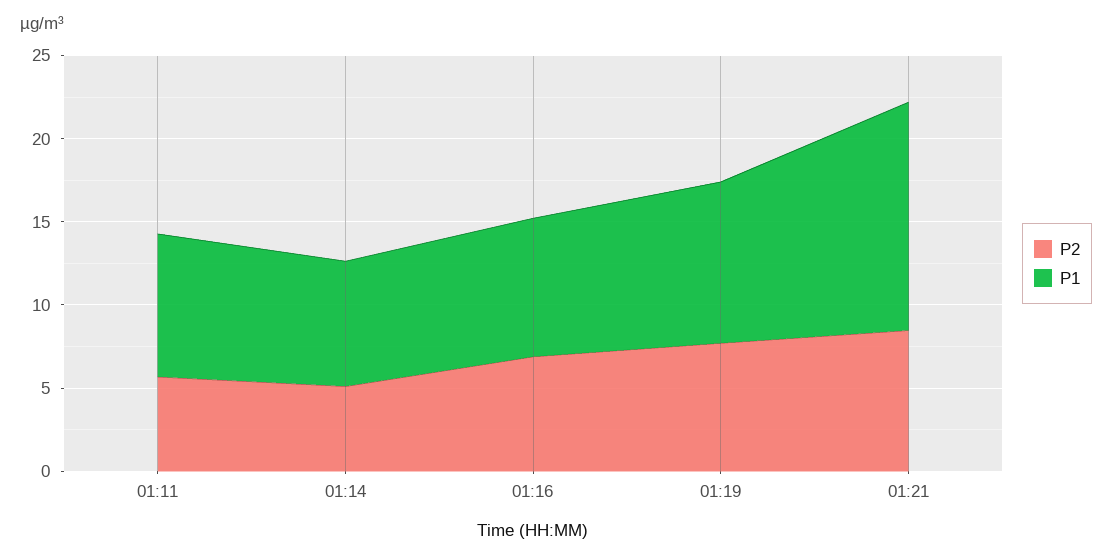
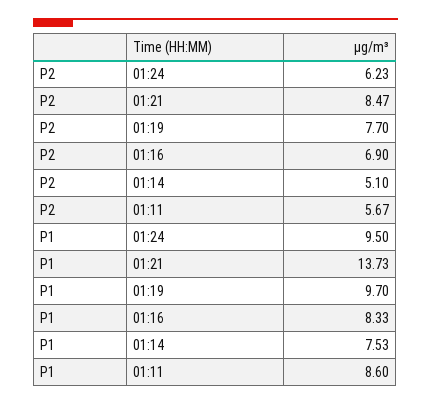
P2, 01:24: none -> 6.23
P1, 01:24: none -> 9.5

